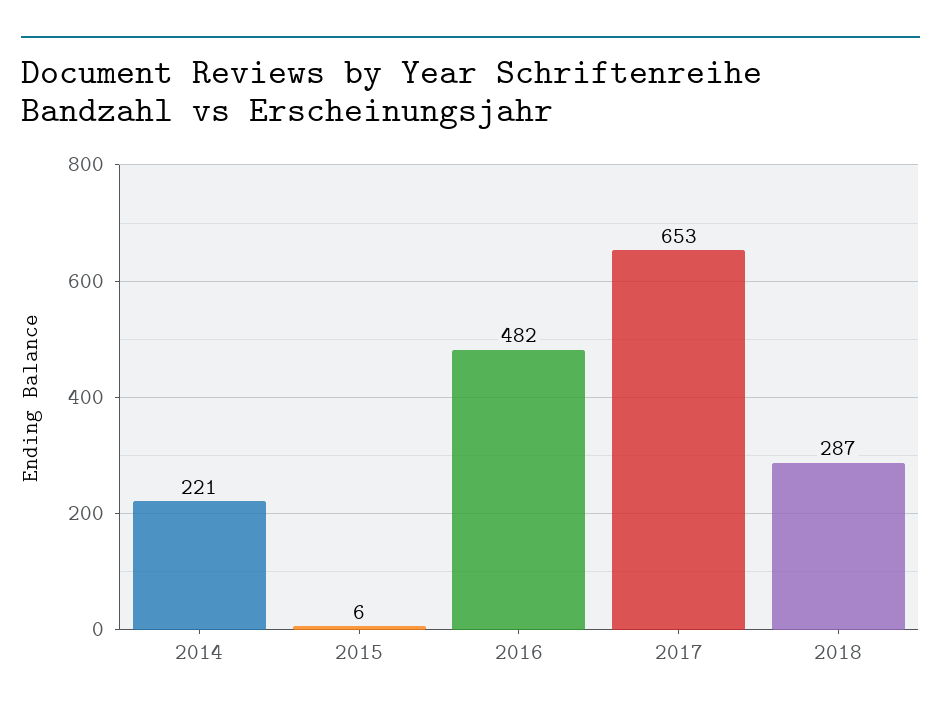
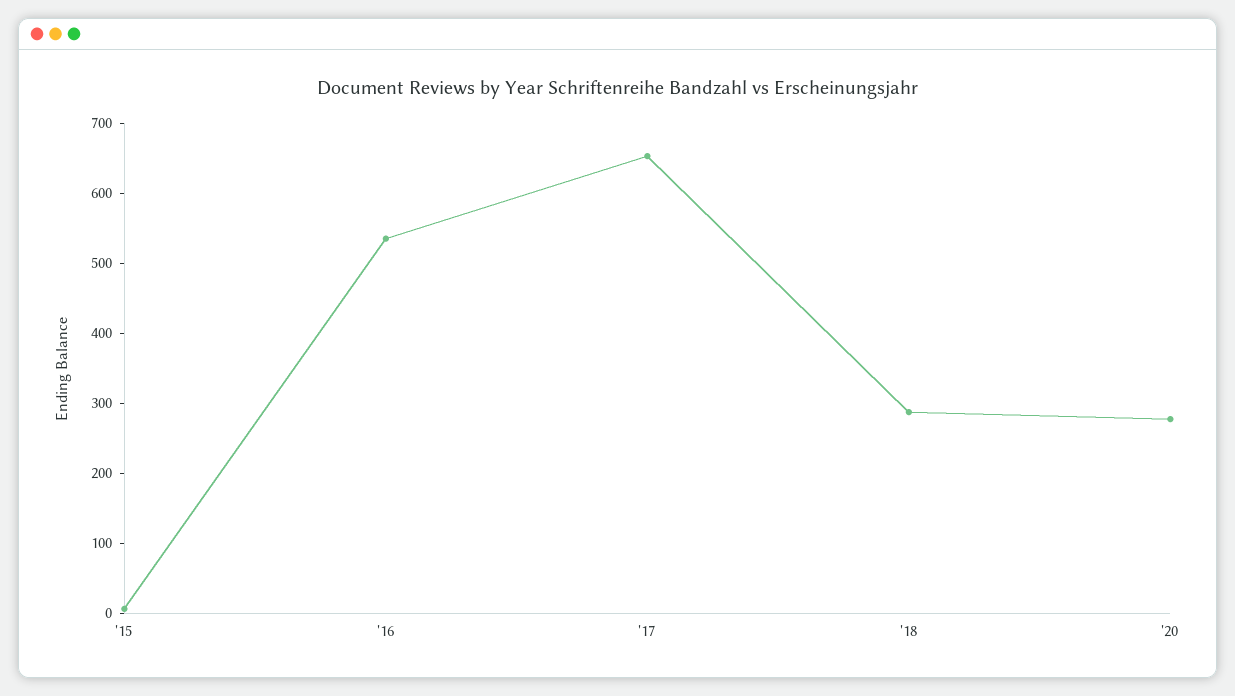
2014: 221 -> none
2016: 482 -> 540
'20: none -> 280

